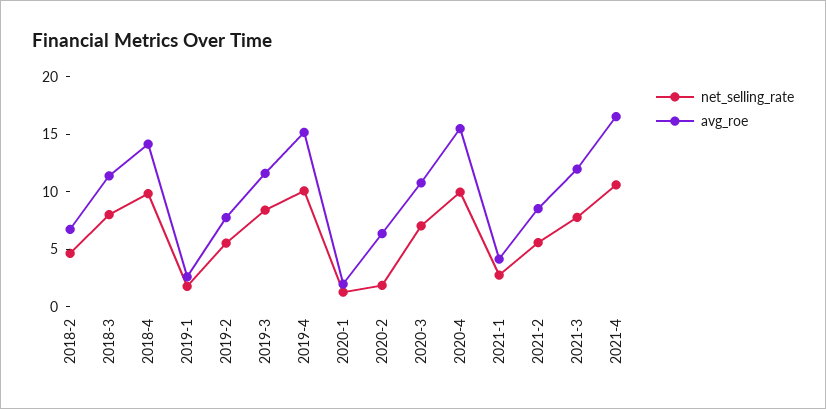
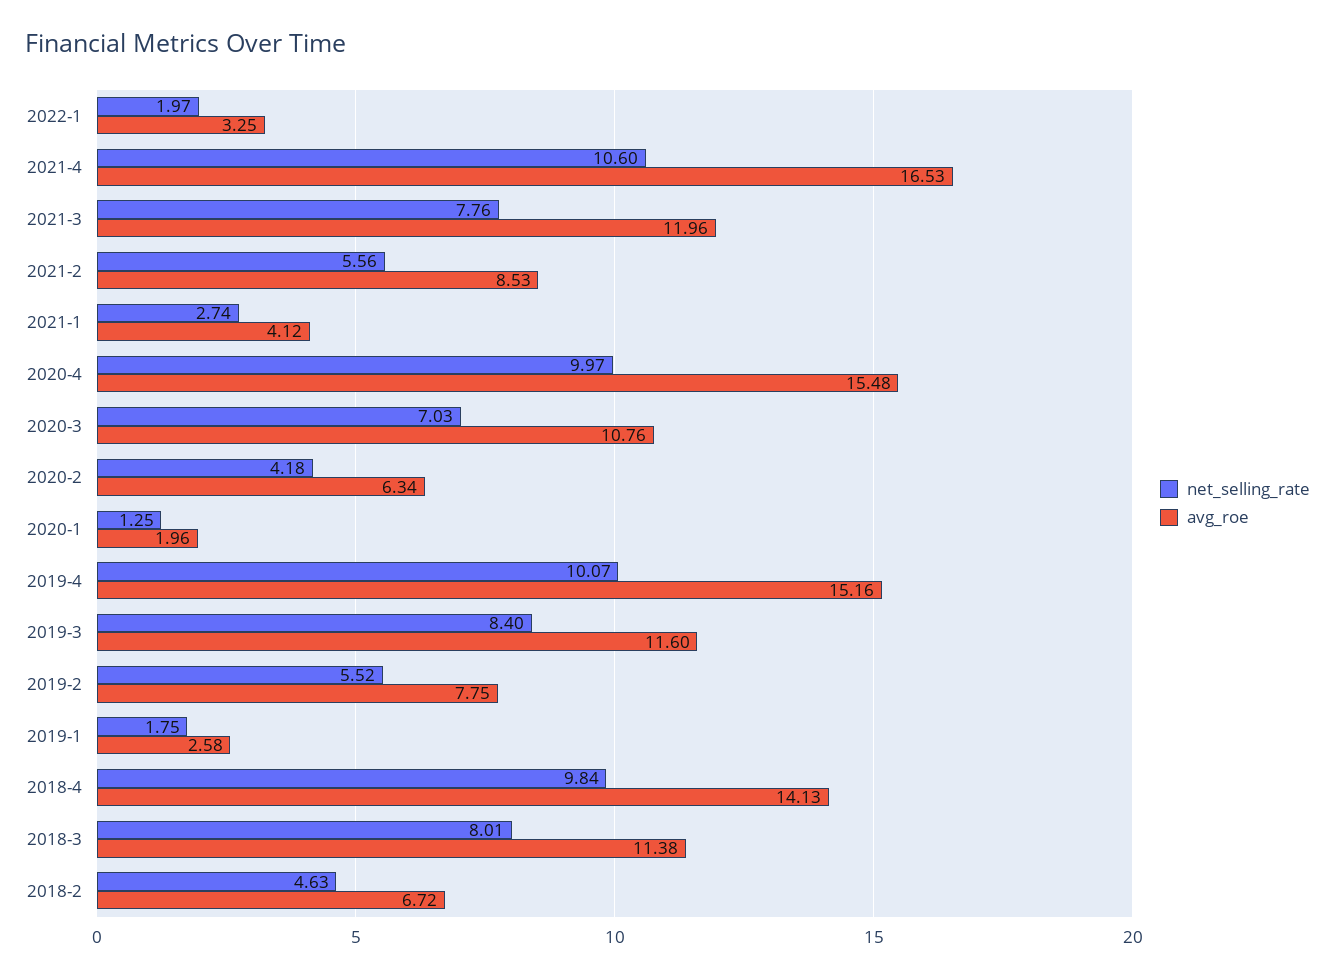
net_selling_rate, 2020-2: 2 -> 4.18
net_selling_rate, 2022-1: none -> 1.97
avg_roe, 2022-1: none -> 3.25

